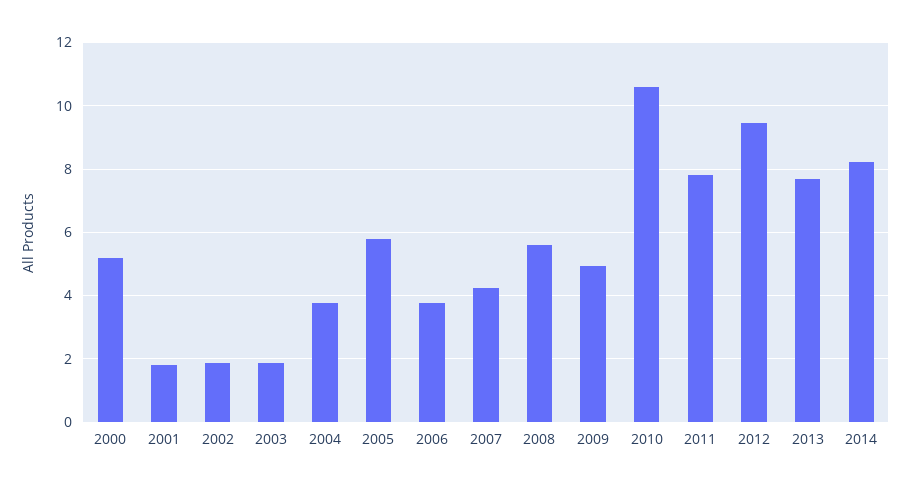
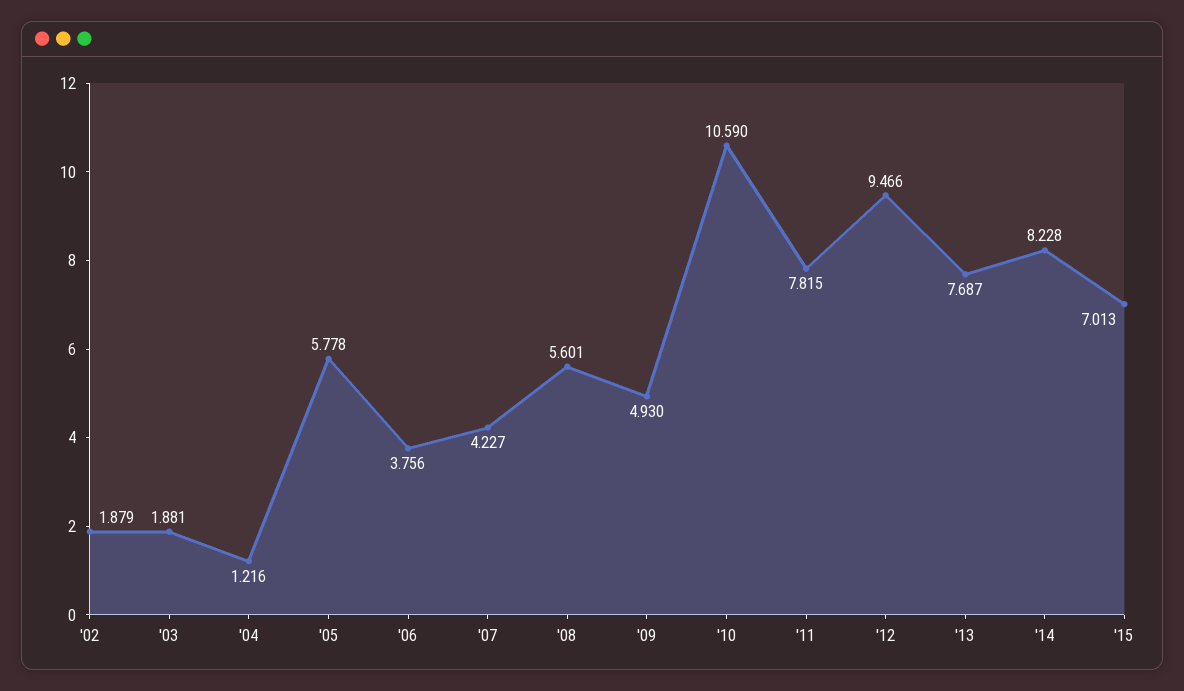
2000: 5.2 -> none
2001: 1.8 -> none
2004: 3.8 -> 1.216
'15: none -> 7.013

